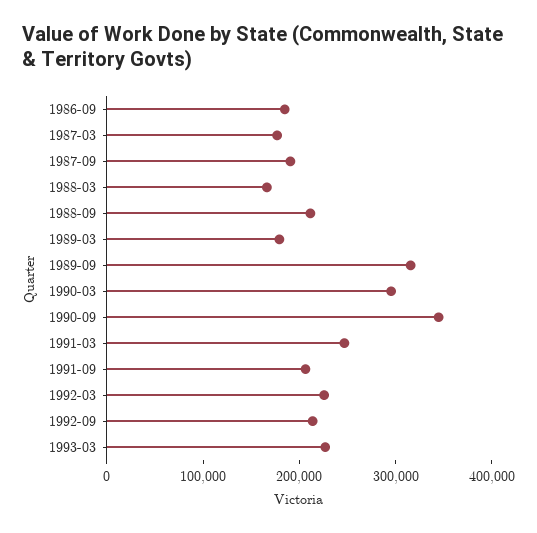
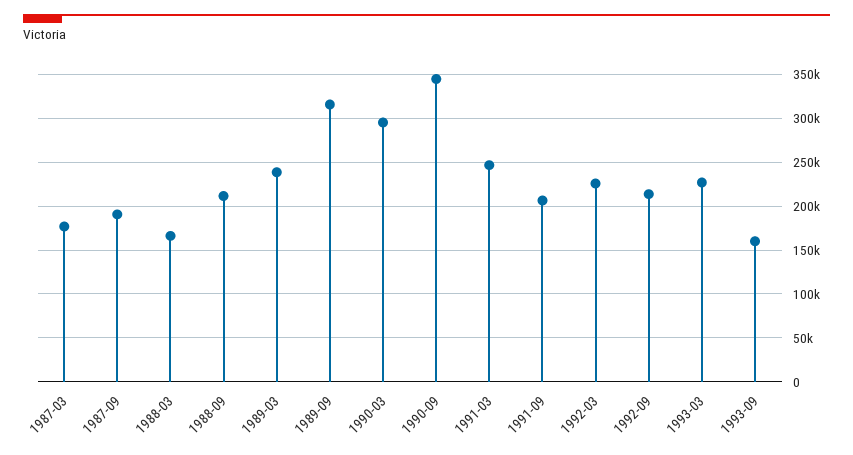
1986-09: 180000 -> none
1989-03: 180000 -> 240000
1993-09: none -> 160000

